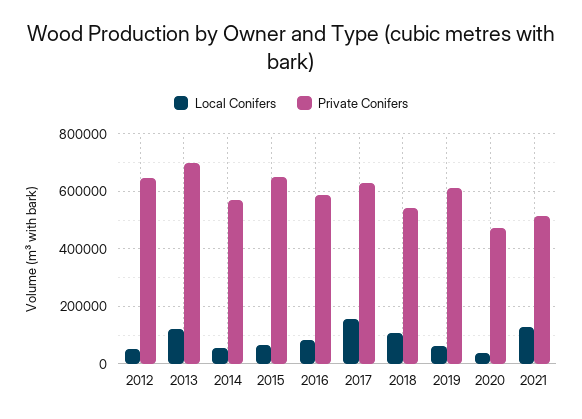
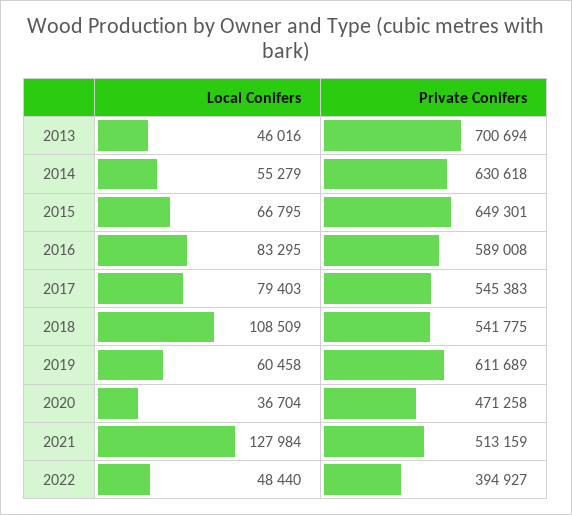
Local Conifers, 2012: 50000 -> none
Private Conifers, 2012: 650000 -> none
Local Conifers, 2013: 125000 -> 46016
Private Conifers, 2014: 575000 -> 630618
Local Conifers, 2017: 150000 -> 79403
Private Conifers, 2017: 625000 -> 545383
Local Conifers, 2022: none -> 48440
Private Conifers, 2022: none -> 394927

